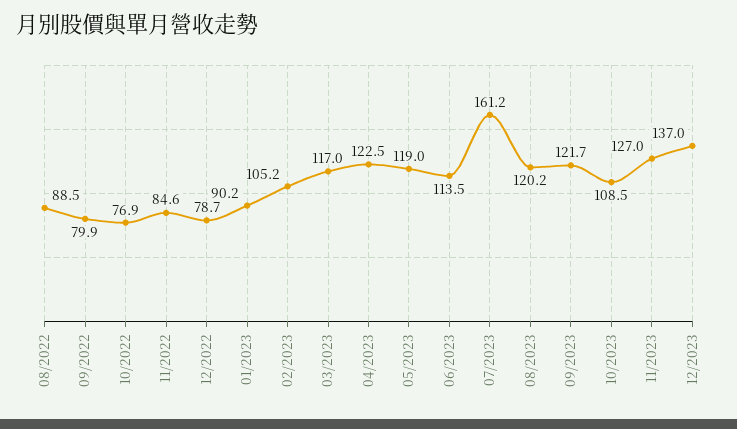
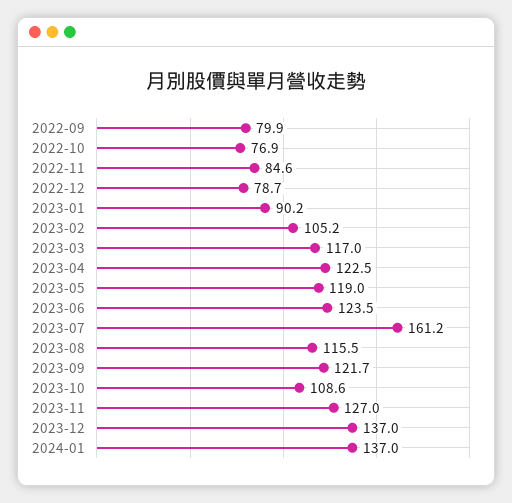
08/2022: 88.5 -> none
06/2023: 113.5 -> 123.5
08/2023: 120.2 -> 115.5
10/2023: 108.5 -> 108.6
2024-01: none -> 137

